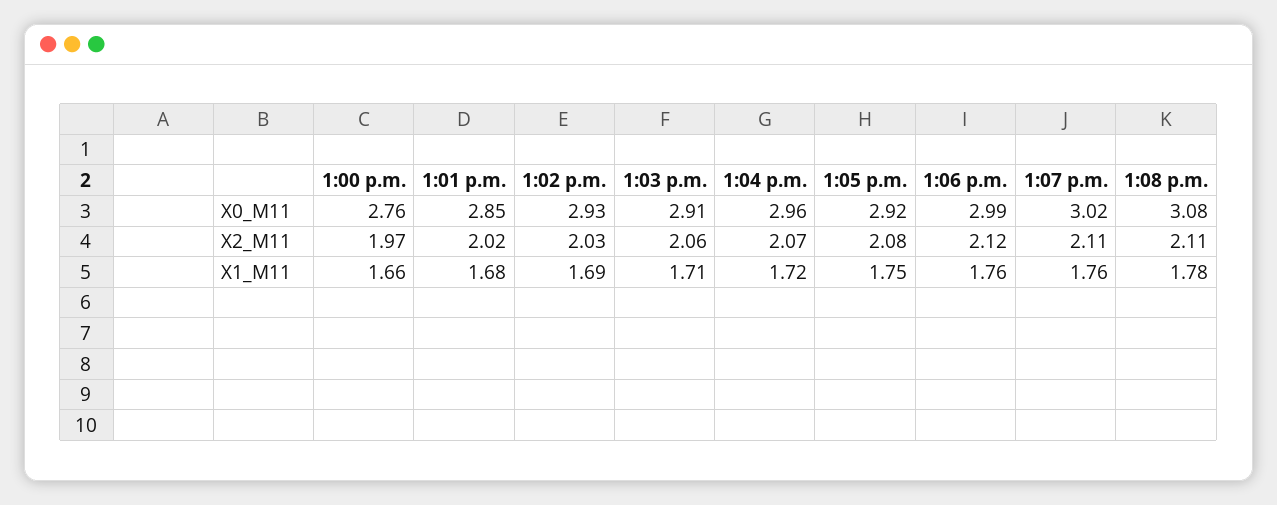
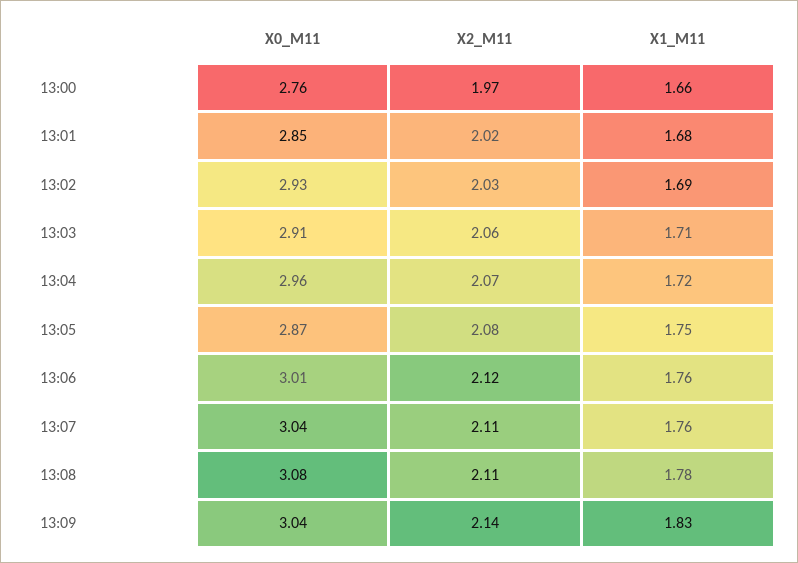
1:05 p.m., X0_M11: 2.92 -> 2.87
1:06 p.m., X0_M11: 2.99 -> 3.01
1:07 p.m., X0_M11: 3.02 -> 3.04
13:09, X0_M11: none -> 3.04
13:09, X2_M11: none -> 2.14
13:09, X1_M11: none -> 1.83

